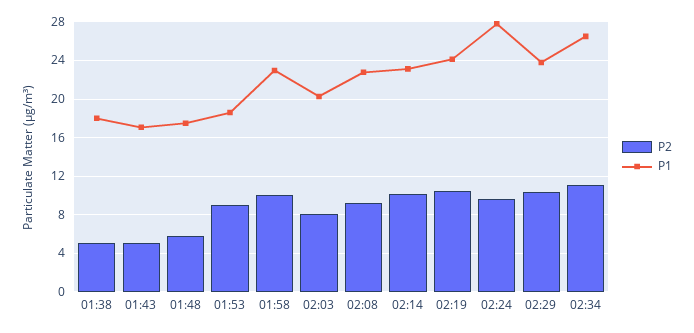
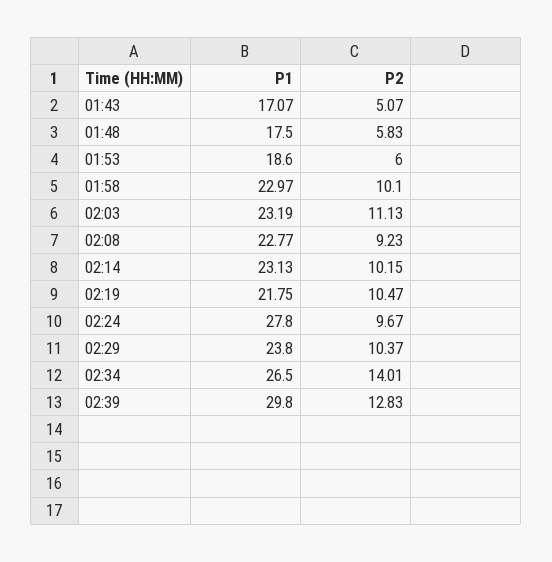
P2, 01:38: 5 -> none
P1, 01:38: 18 -> none
P2, 01:53: 9 -> 6
P2, 02:03: 8 -> 11.13
P1, 02:03: 20 -> 23.19
P1, 02:19: 24 -> 21.75
P2, 02:34: 11 -> 14.01
P1, 02:39: none -> 29.8
P2, 02:39: none -> 12.83

